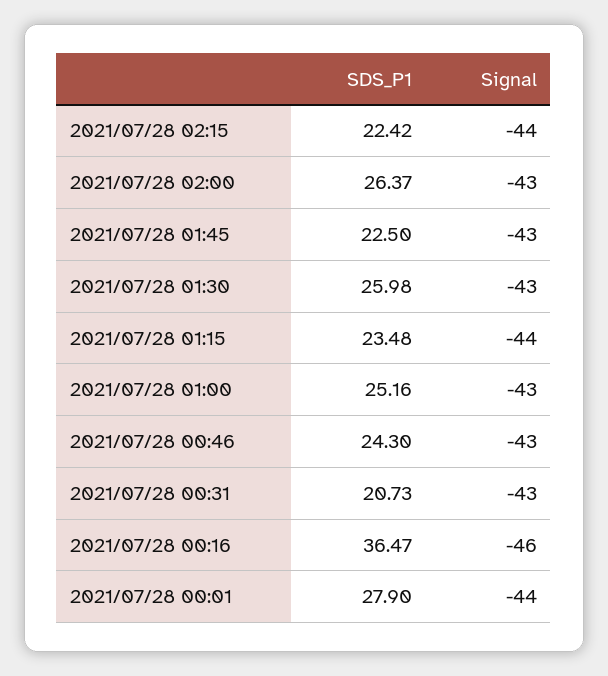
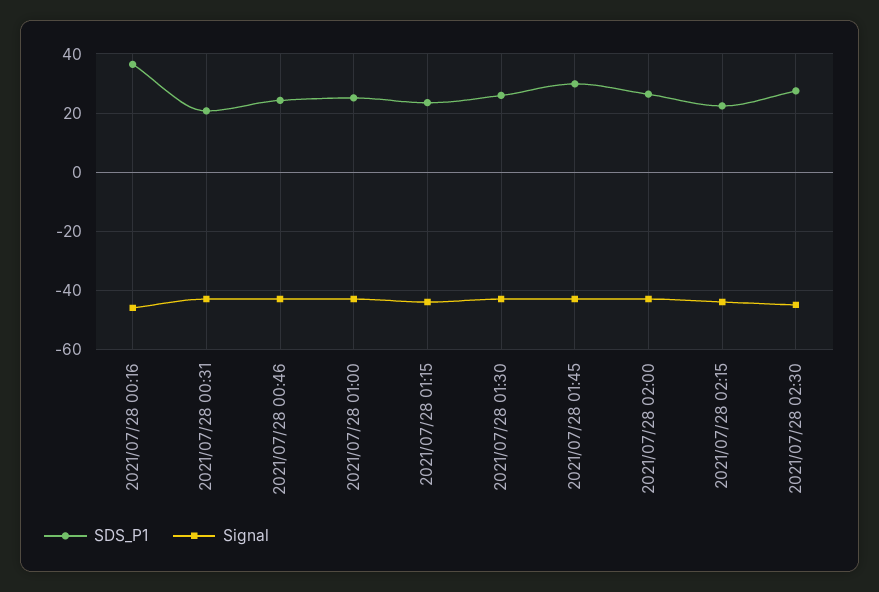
SDS_P1, 2021/07/28 01:45: 22.5 -> 30
SDS_P1, 2021/07/28 00:01: 27.9 -> none
Signal, 2021/07/28 00:01: -44 -> none
SDS_P1, 2021/07/28 02:30: none -> 27.5
Signal, 2021/07/28 02:30: none -> -45

